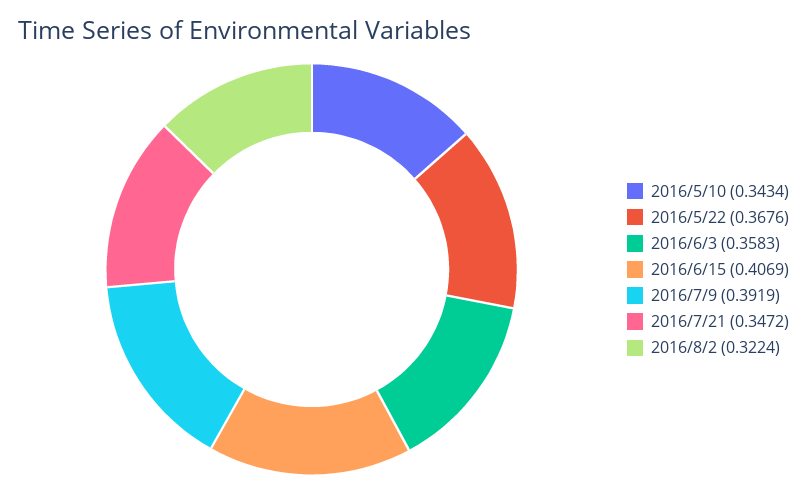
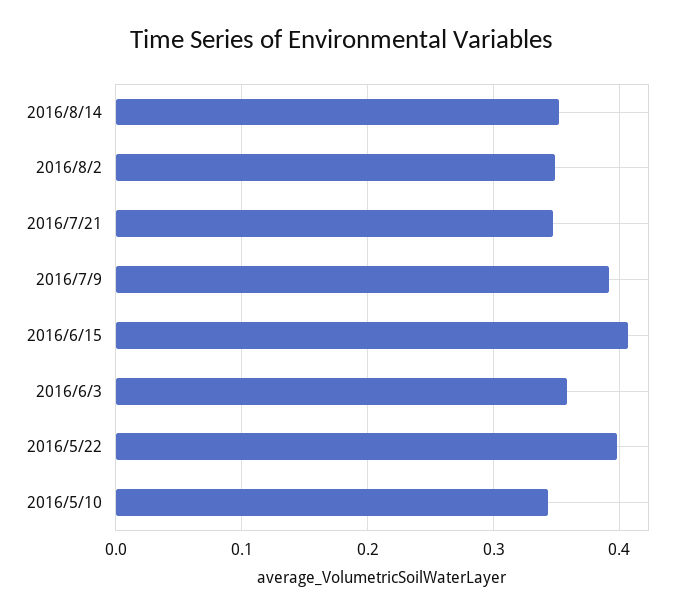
2016/5/22: 0.3676 -> 0.4
2016/8/2: 0.3224 -> 0.35
2016/8/14: none -> 0.35

